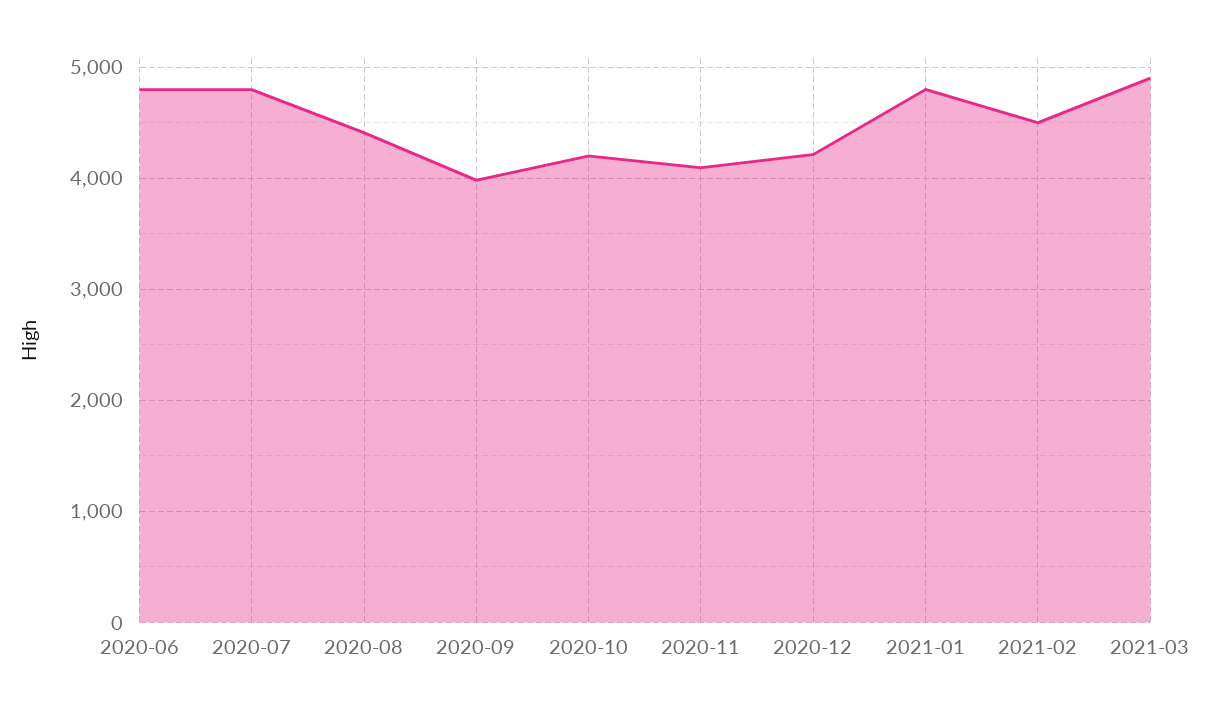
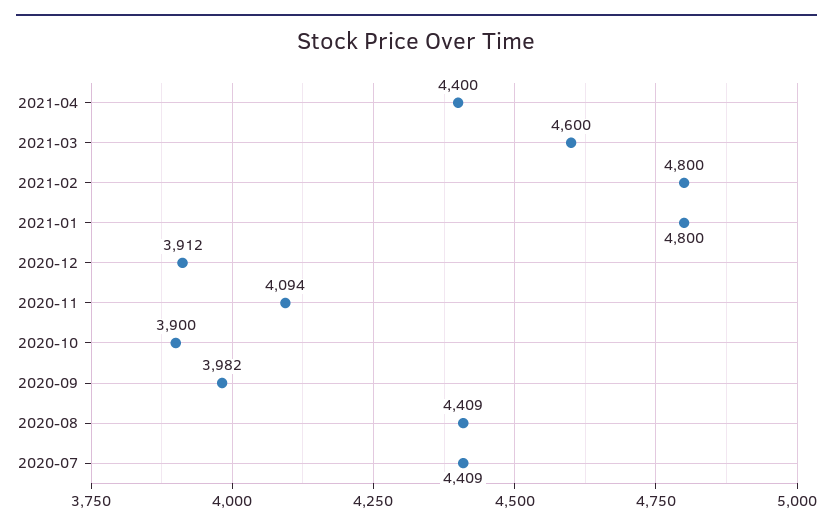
2020-06: 4800 -> none
2020-07: 4800 -> 4409
2020-10: 4200 -> 3900
2020-12: 4200 -> 3912
2021-02: 4500 -> 4800
2021-03: 4900 -> 4600
2021-04: none -> 4400

